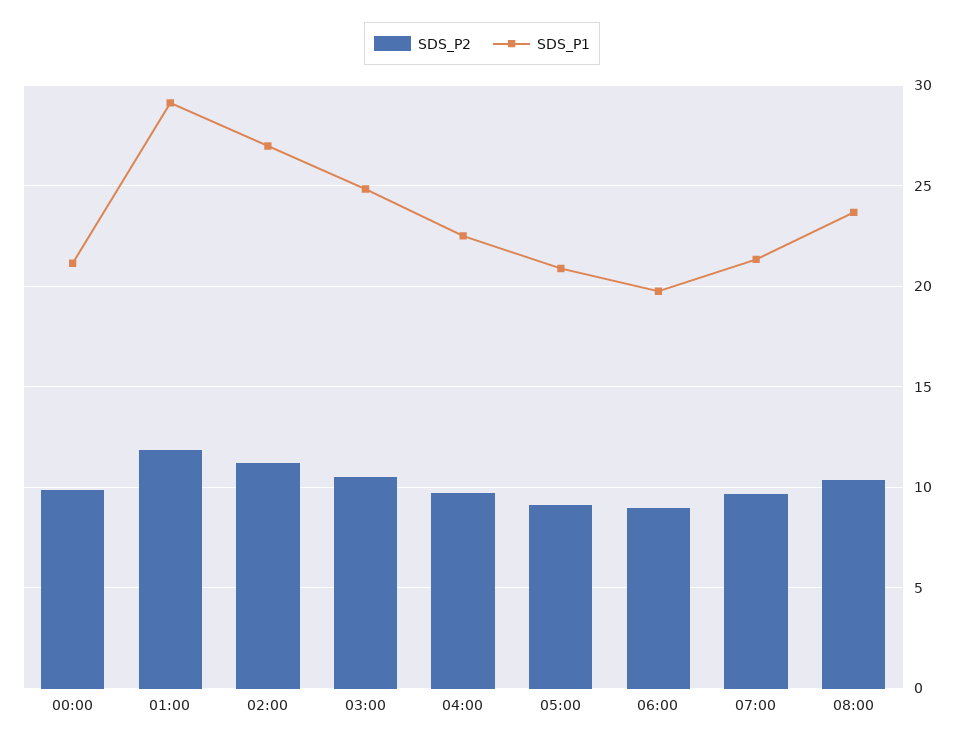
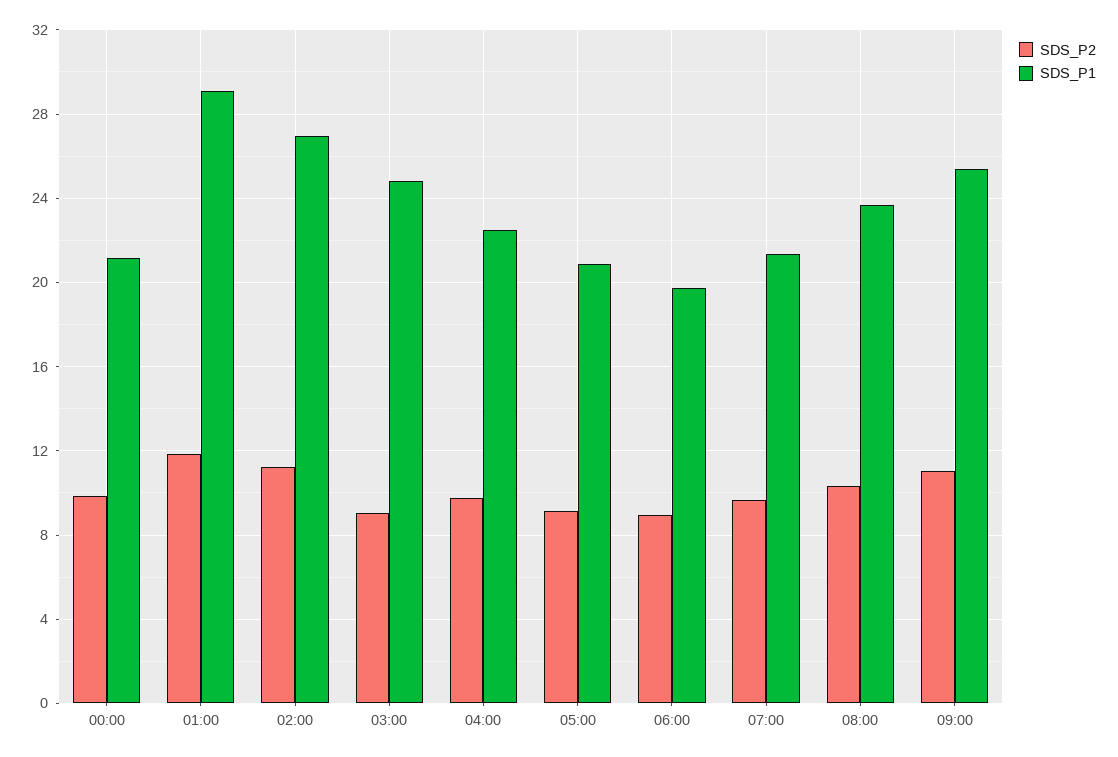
SDS_P2, 03:00: 10.5 -> 9
SDS_P2, 09:00: none -> 11
SDS_P1, 09:00: none -> 25.5

